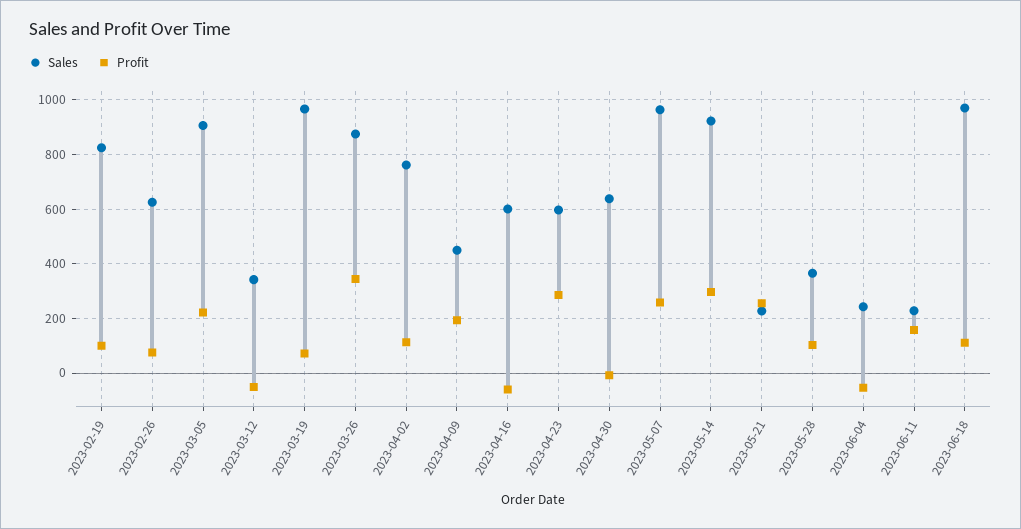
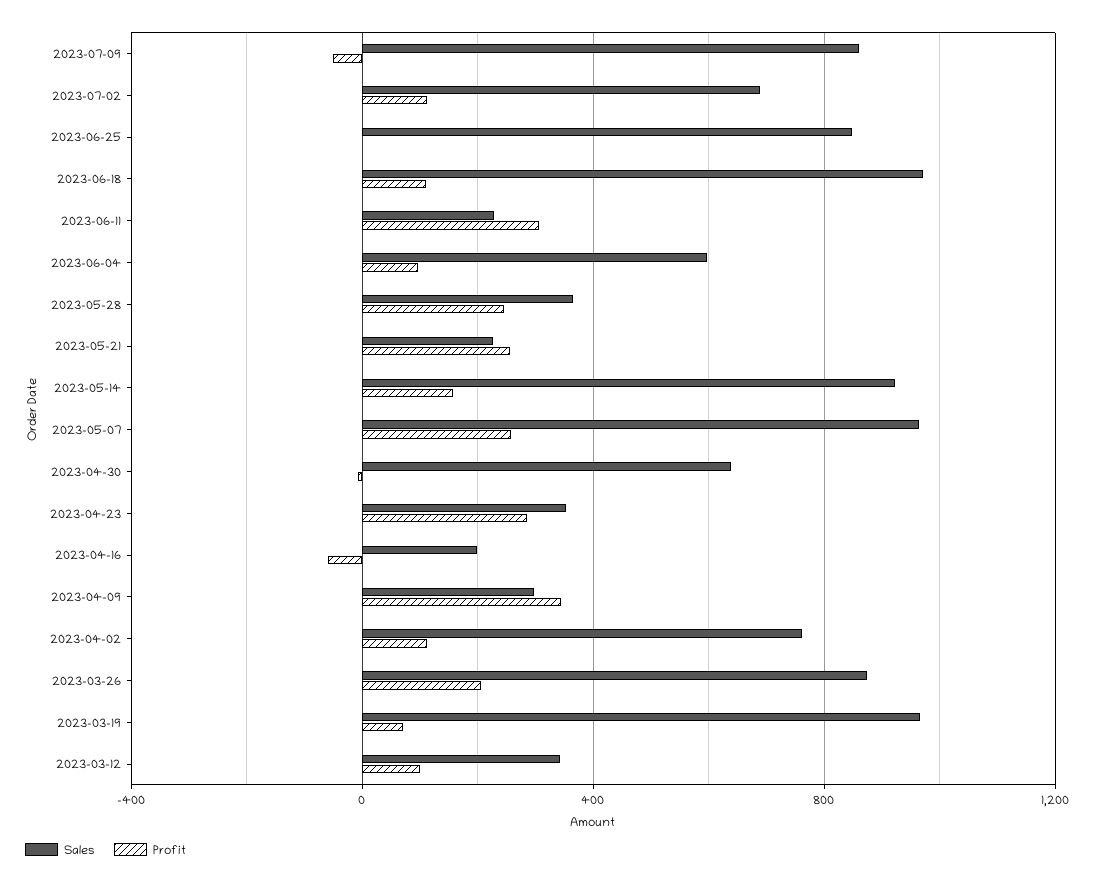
Sales, 2023-02-19: 825 -> none
Profit, 2023-02-19: 100 -> none
Sales, 2023-02-26: 625 -> none
Profit, 2023-02-26: 75 -> none
Sales, 2023-03-05: 900 -> none
Profit, 2023-03-05: 225 -> none
Profit, 2023-03-12: -50 -> 100
Profit, 2023-03-26: 350 -> 200
Sales, 2023-04-09: 450 -> 300
Profit, 2023-04-09: 200 -> 350
Sales, 2023-04-16: 600 -> 200
Sales, 2023-04-23: 600 -> 350
Profit, 2023-05-14: 300 -> 150
Profit, 2023-05-28: 100 -> 250
Sales, 2023-06-04: 250 -> 600
Profit, 2023-06-04: -50 -> 100
Profit, 2023-06-11: 150 -> 300
Sales, 2023-07-09: none -> 850
Profit, 2023-07-09: none -> -50
Sales, 2023-07-02: none -> 700
Profit, 2023-07-02: none -> 100
Sales, 2023-06-25: none -> 850
Profit, 2023-06-25: none -> 0

